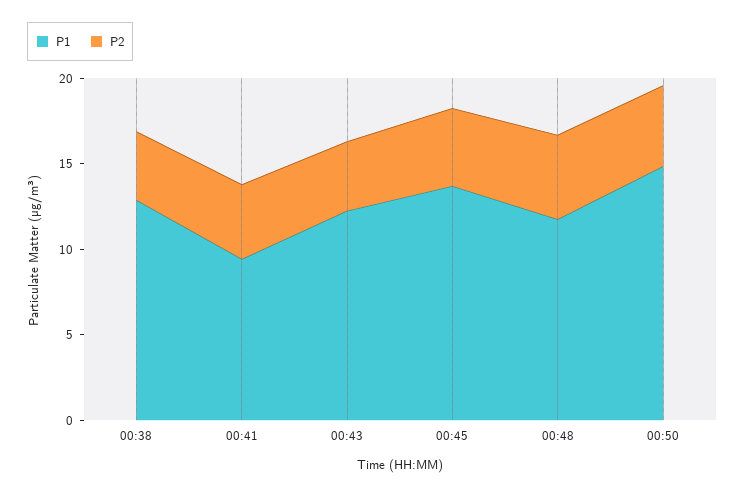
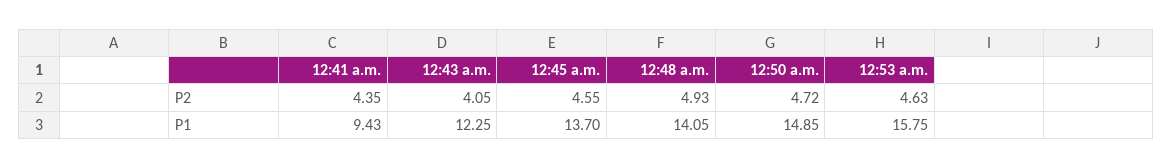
P1, 00:38: 13 -> none
P2, 00:38: 4 -> none
P1, 00:48: 12 -> 14.05
P2, 12:53 a.m.: none -> 4.63
P1, 12:53 a.m.: none -> 15.75

